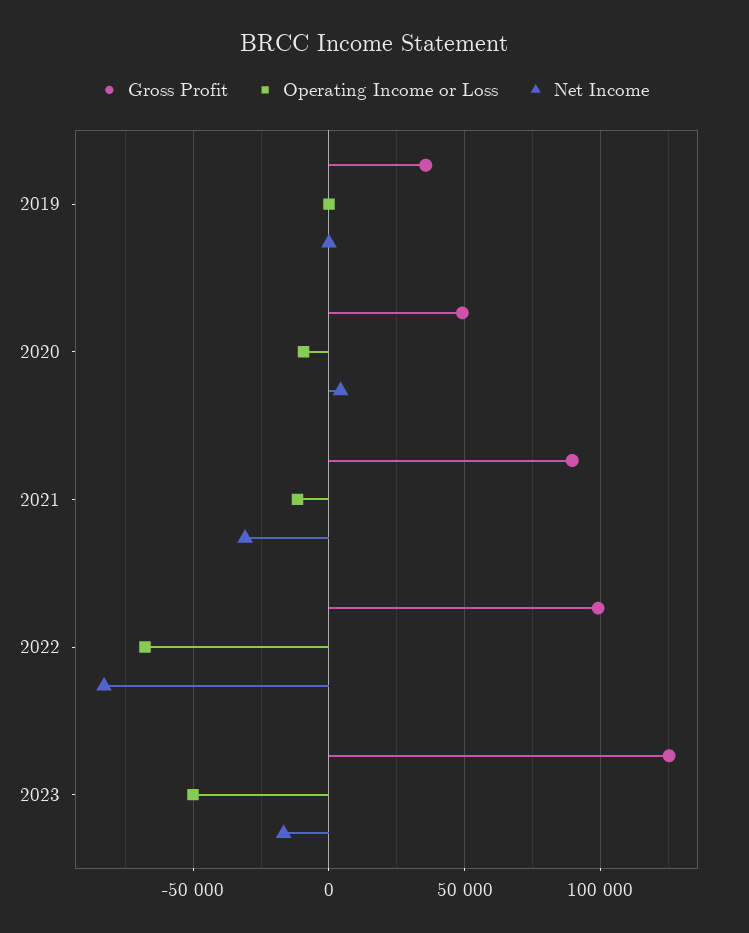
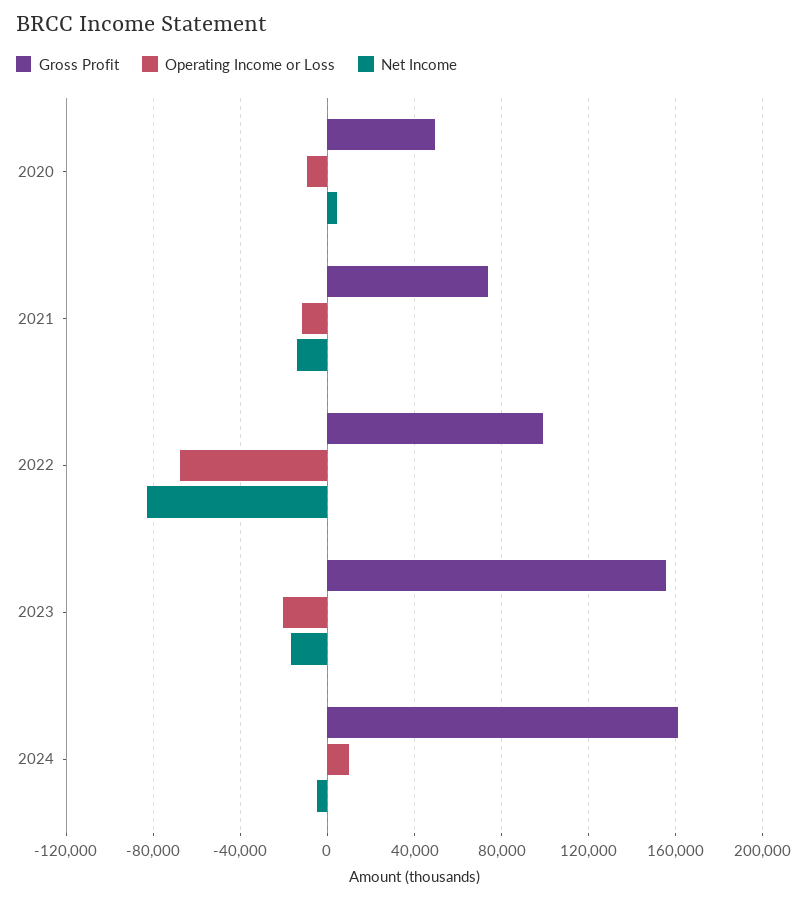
Gross Profit, 2019: 35000 -> none
Operating Income or Loss, 2019: 0 -> none
Net Income, 2019: 0 -> none
Gross Profit, 2021: 90000 -> 75000
Net Income, 2021: -30000 -> -15000
Gross Profit, 2023: 125000 -> 155000
Operating Income or Loss, 2023: -50000 -> -20000
Gross Profit, 2024: none -> 160000
Operating Income or Loss, 2024: none -> 10000
Net Income, 2024: none -> -5000

